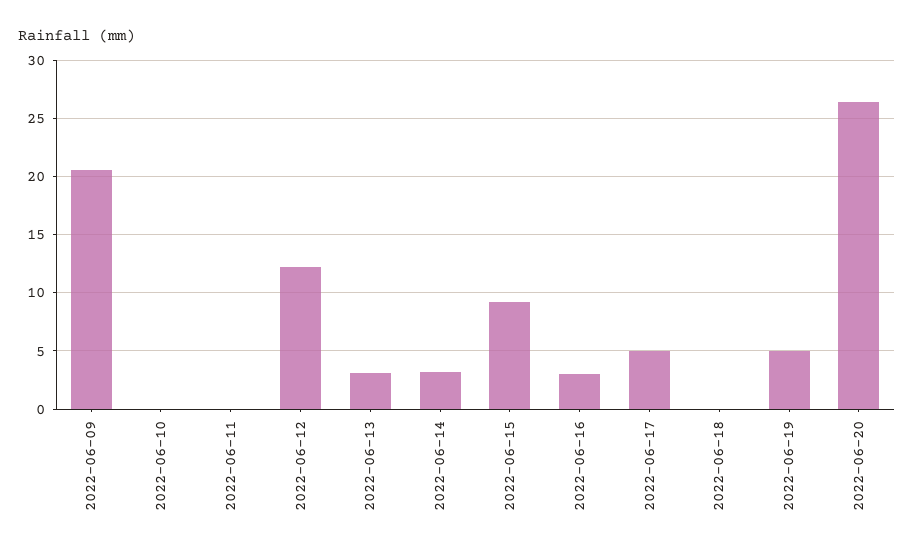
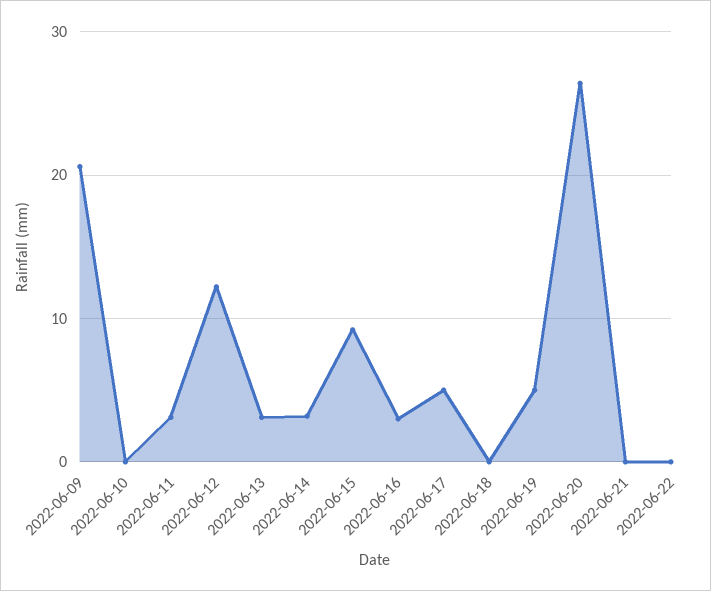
2022-06-11: 0 -> 3
2022-06-21: none -> 0
2022-06-22: none -> 0

